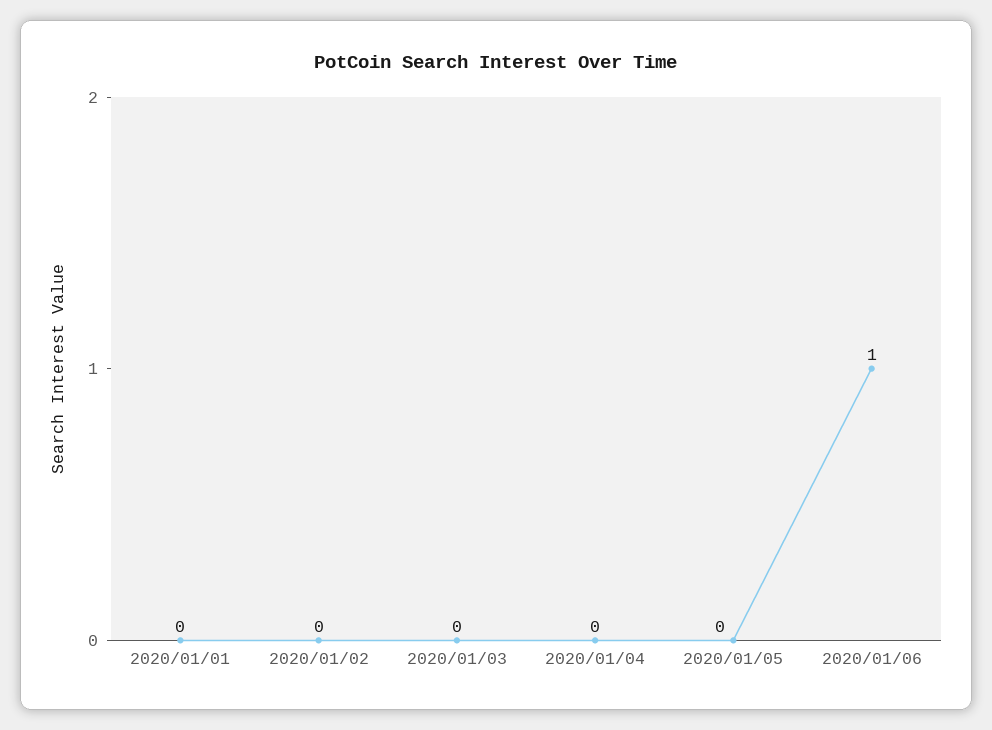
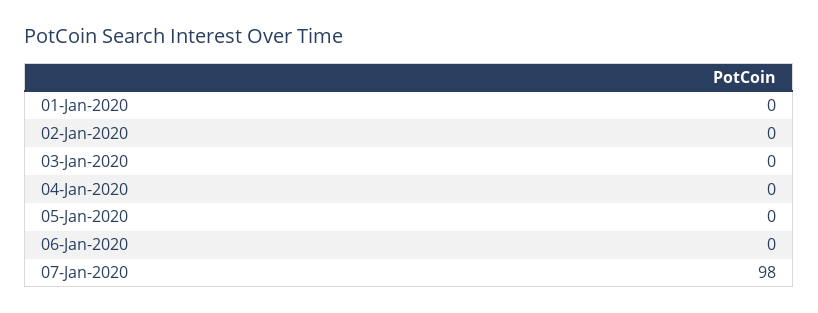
2020/01/06: 1 -> 0
07-Jan-2020: none -> 98

